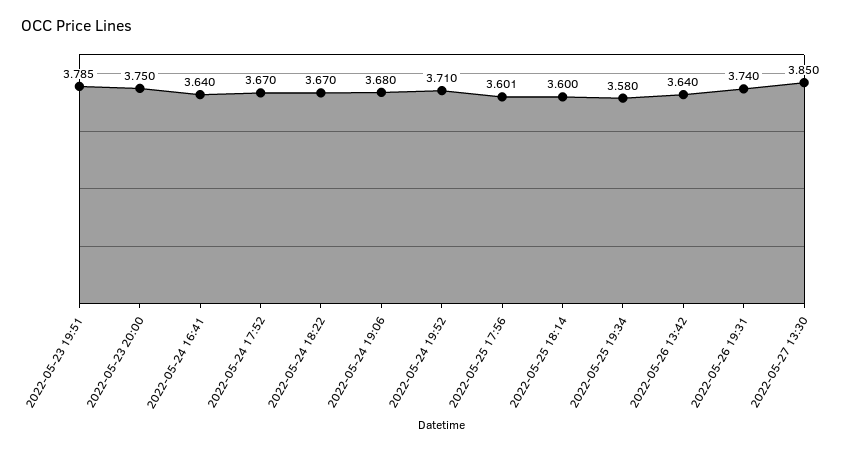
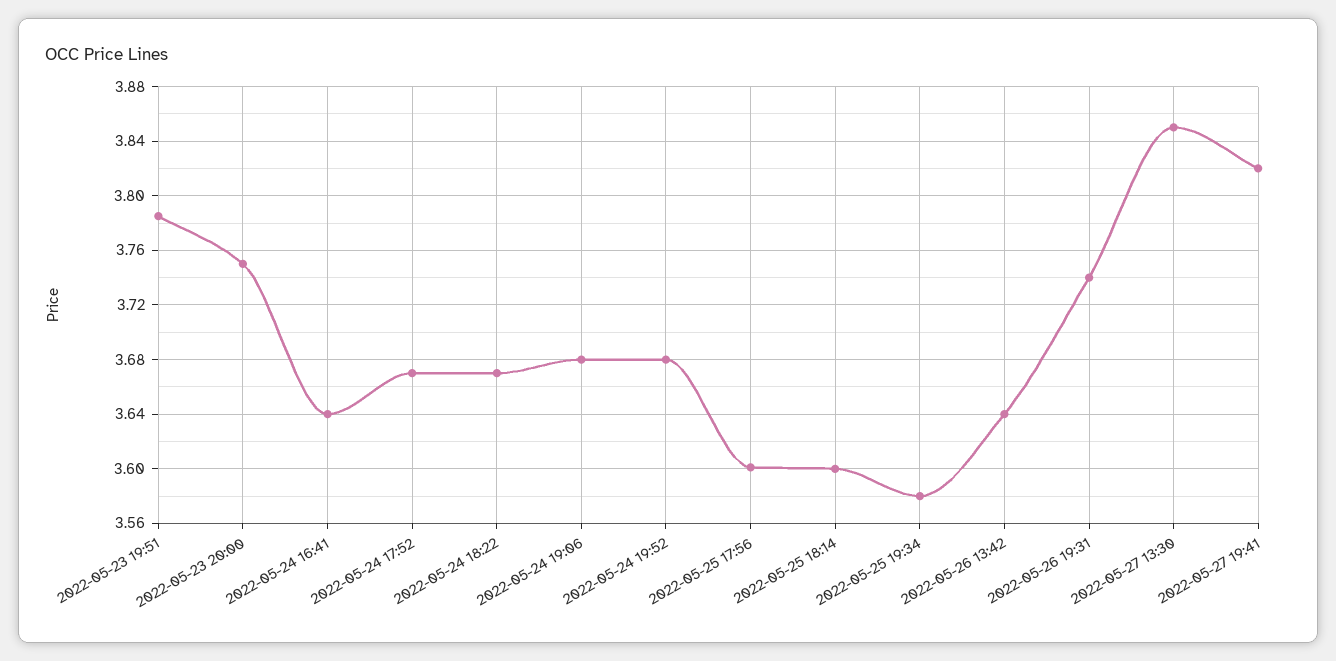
2022-05-24 19:52: 3.71 -> 3.68
2022-05-27 19:41: none -> 3.82

